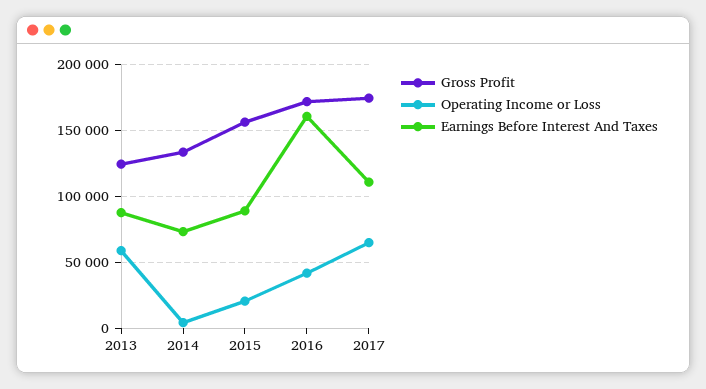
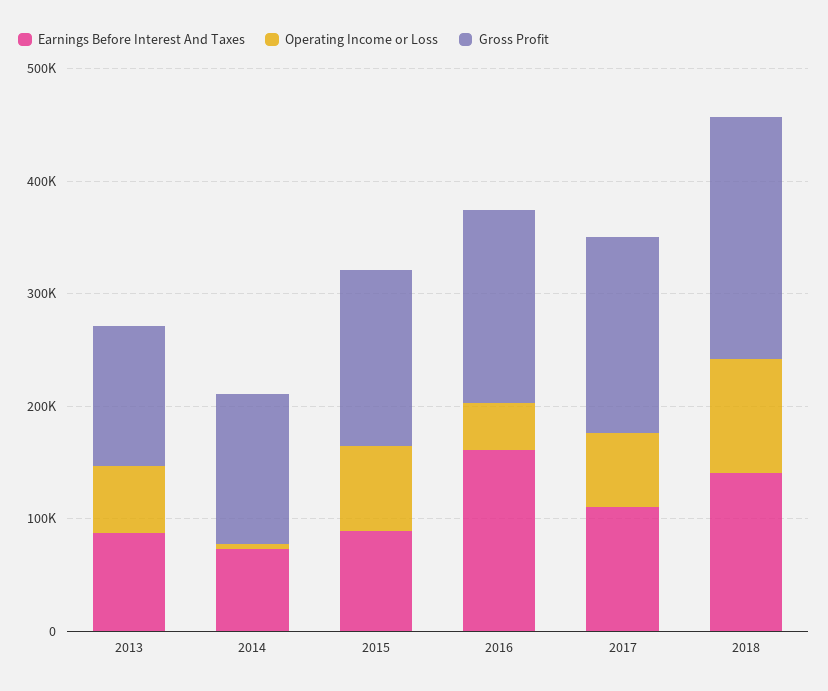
Operating Income or Loss, 2015: 20000 -> 80000
Earnings Before Interest And Taxes, 2018: none -> 140000
Operating Income or Loss, 2018: none -> 100000
Gross Profit, 2018: none -> 220000

